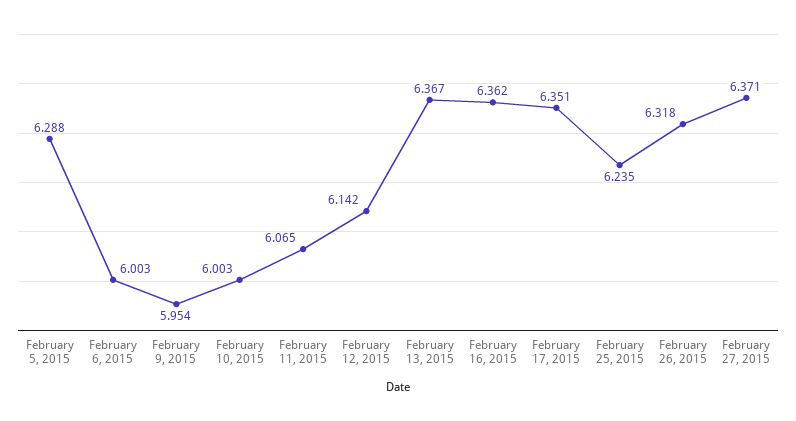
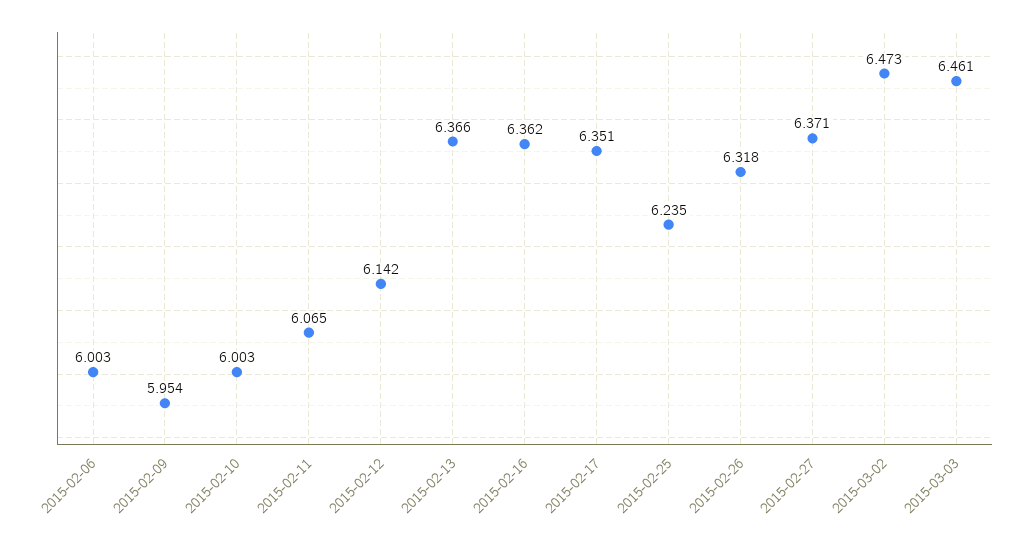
February 5, 2015: 6.288 -> none
February 13, 2015: 6.367 -> 6.366
2015-03-02: none -> 6.473
2015-03-03: none -> 6.461

